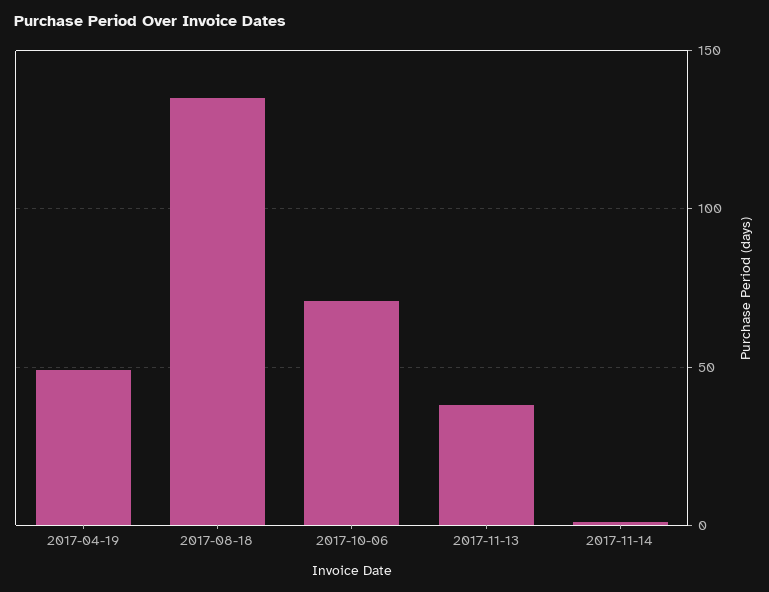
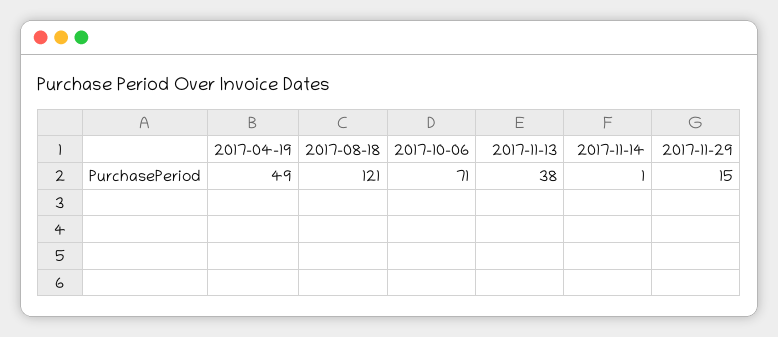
2017-08-18: 135 -> 121
2017-11-29: none -> 15

